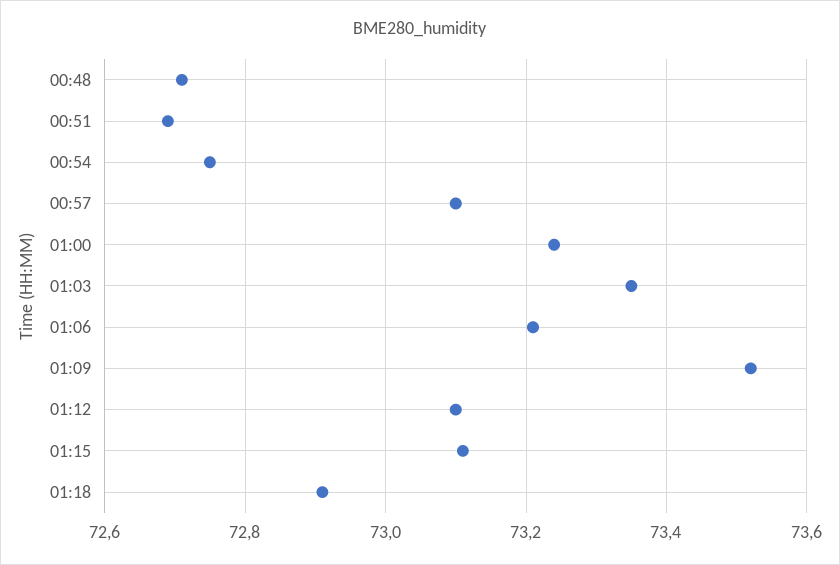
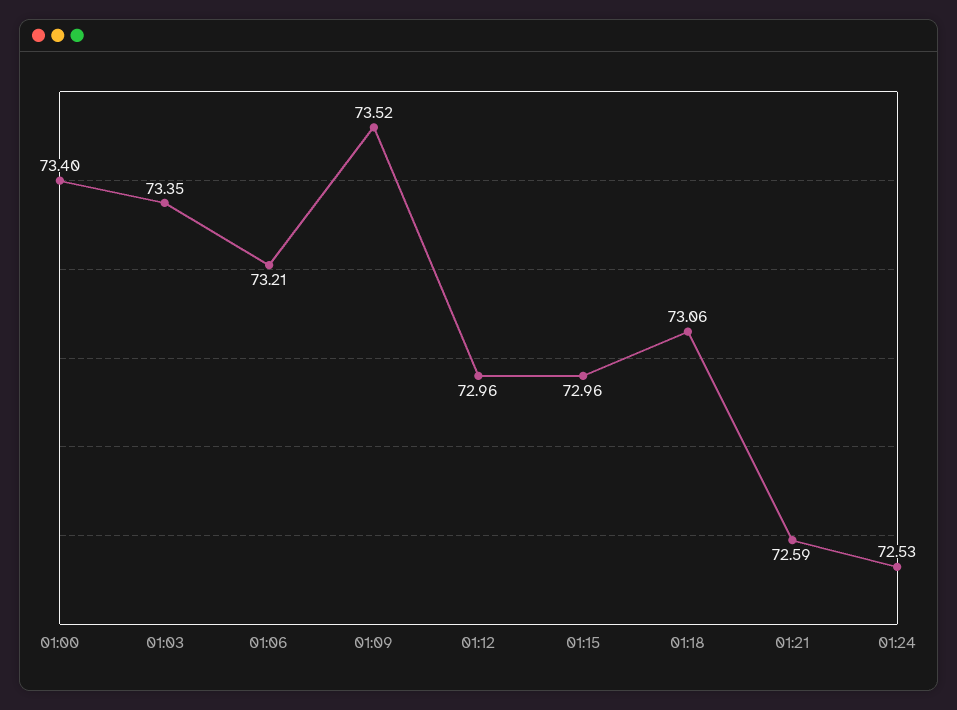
00:48: 72.7 -> none
00:51: 72.7 -> none
00:54: 72.75 -> none
00:57: 73.1 -> none
01:00: 73.25 -> 73.4
01:12: 73.1 -> 72.96
01:15: 73.1 -> 72.96
01:18: 72.9 -> 73.06
01:21: none -> 72.59
01:24: none -> 72.53

